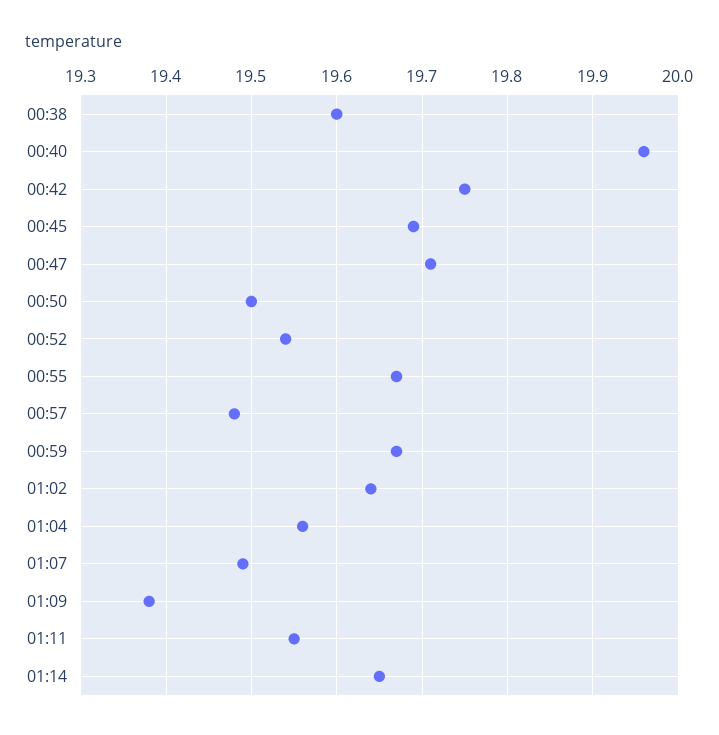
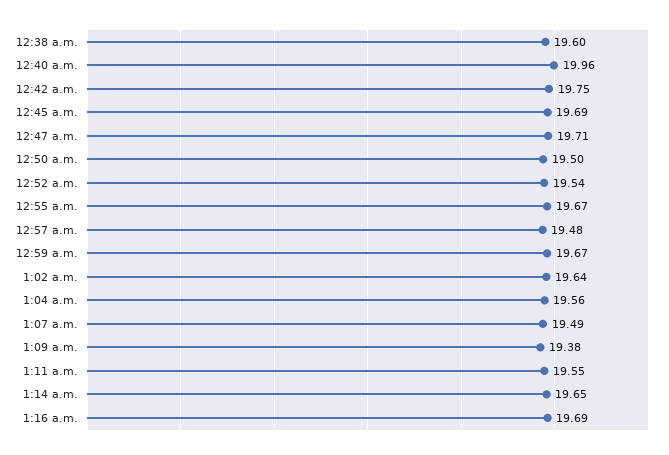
1:16 a.m.: none -> 19.69

